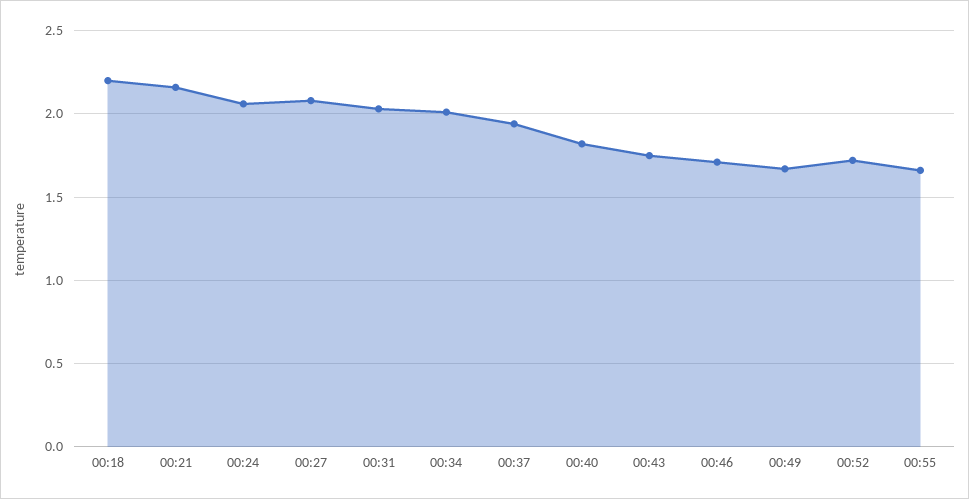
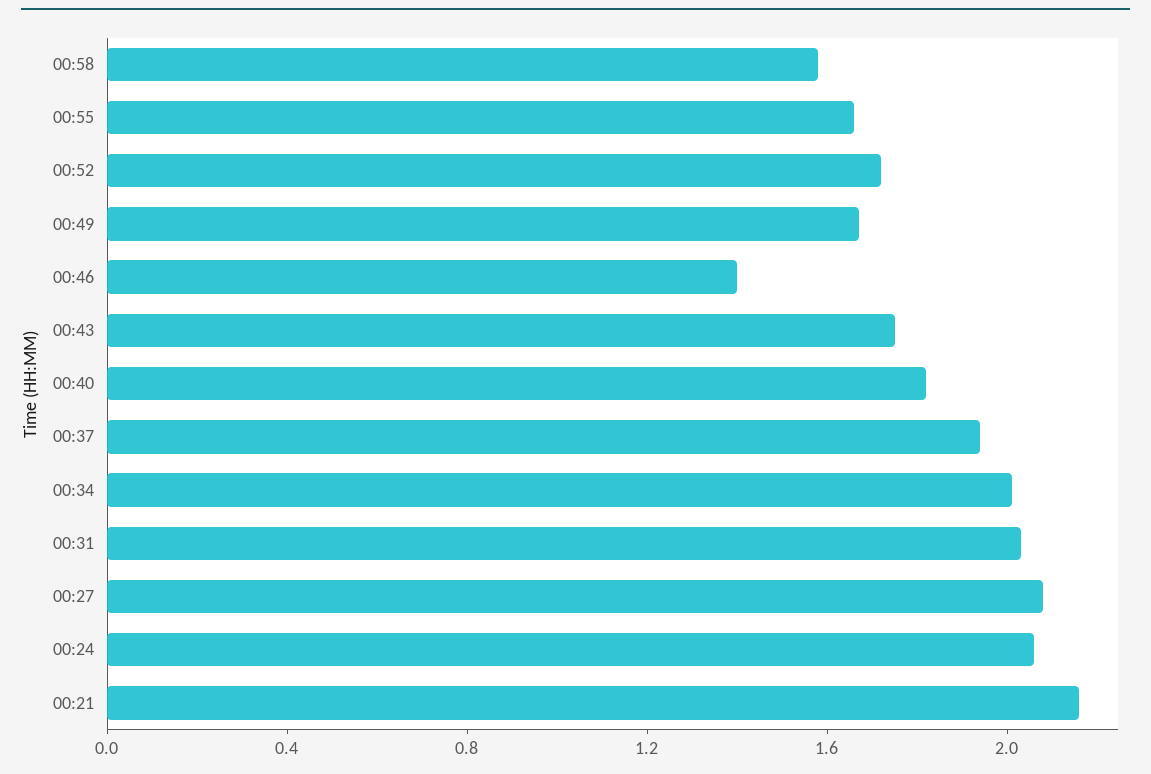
00:18: 2.2 -> none
00:46: 1.7 -> 1.4
00:58: none -> 1.6

